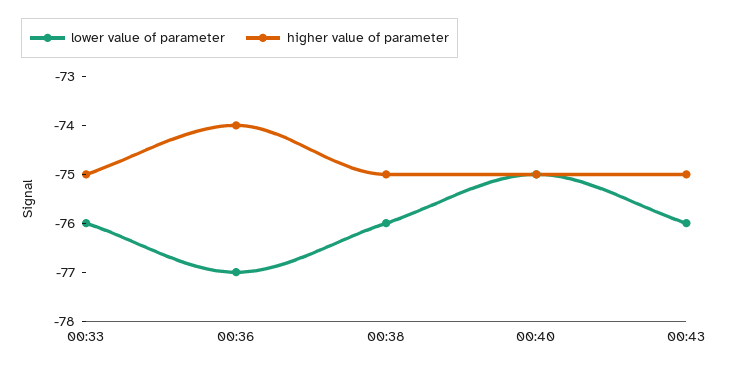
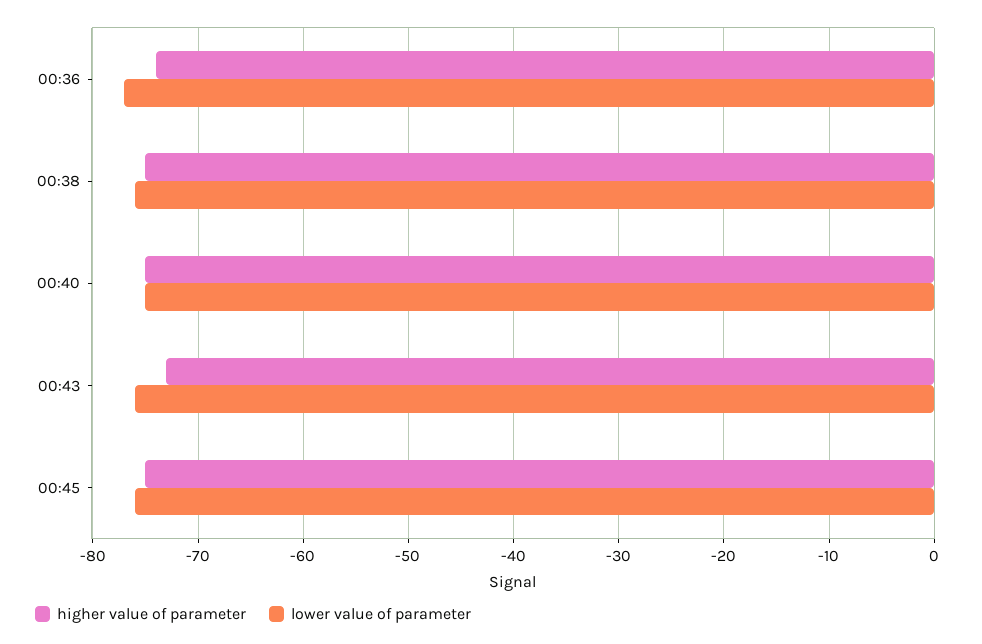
lower value of parameter, 00:33: -76 -> none
higher value of parameter, 00:33: -75 -> none
higher value of parameter, 00:43: -75 -> -73
higher value of parameter, 00:45: none -> -75
lower value of parameter, 00:45: none -> -76

